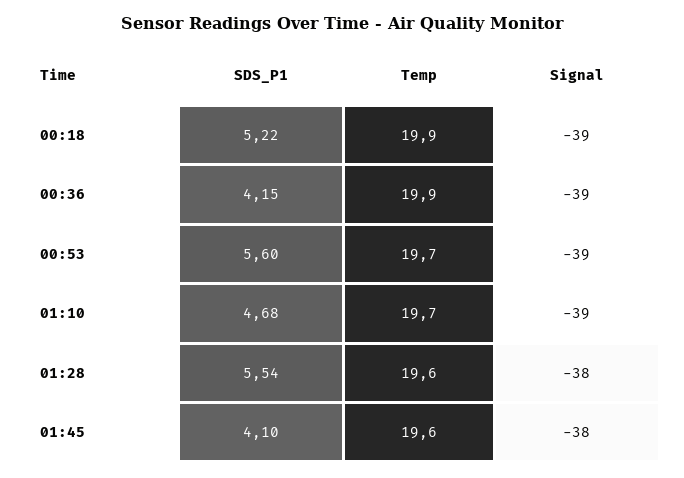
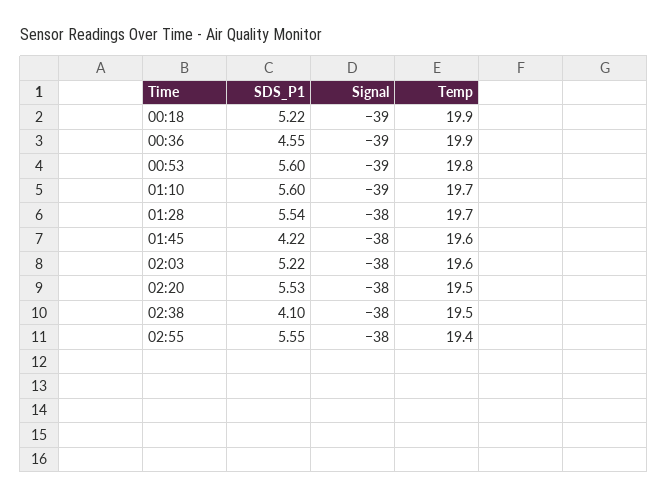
SDS_P1, 00:36: 4.15 -> 4.55
Temp, 00:53: 19.7 -> 19.8
SDS_P1, 01:10: 4.68 -> 5.6
Temp, 01:28: 19.6 -> 19.7
SDS_P1, 01:45: 4.1 -> 4.22
SDS_P1, 02:03: none -> 5.22
Signal, 02:03: none -> -38
Temp, 02:03: none -> 19.6
SDS_P1, 02:20: none -> 5.53
Signal, 02:20: none -> -38
Temp, 02:20: none -> 19.5
SDS_P1, 02:38: none -> 4.1
Signal, 02:38: none -> -38
Temp, 02:38: none -> 19.5
SDS_P1, 02:55: none -> 5.55
Signal, 02:55: none -> -38
Temp, 02:55: none -> 19.4

